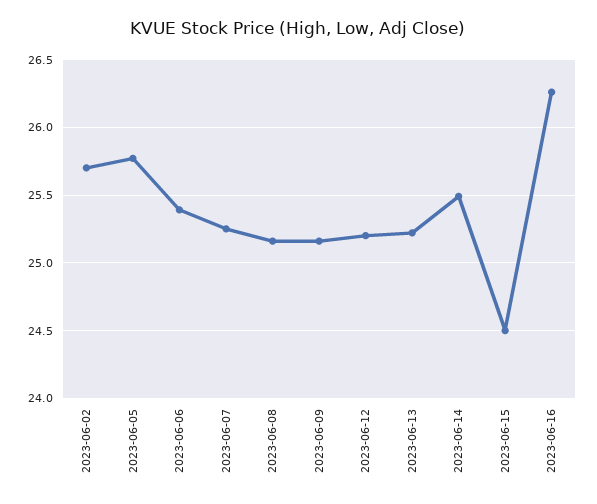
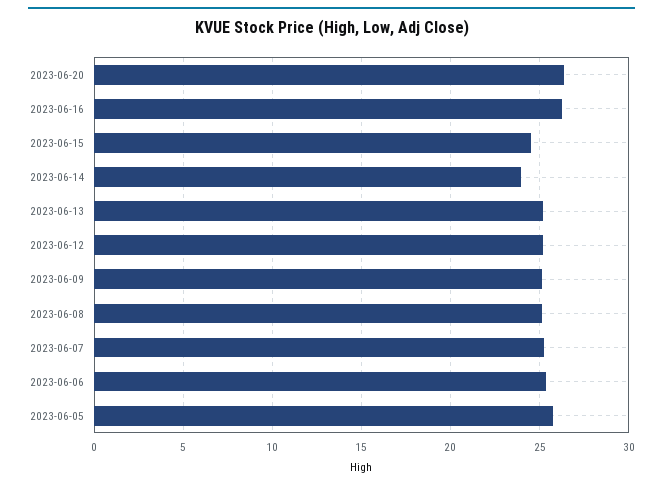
2023-06-02: 25.7 -> none
2023-06-14: 25.5 -> 24
2023-06-20: none -> 26.5

